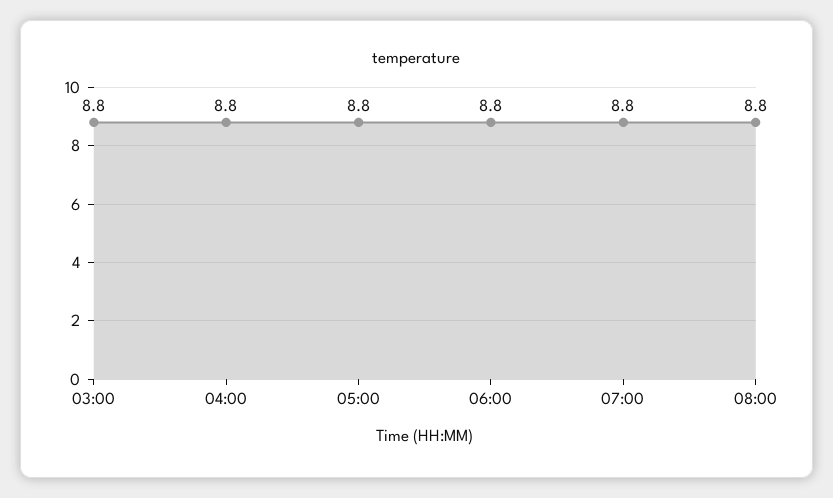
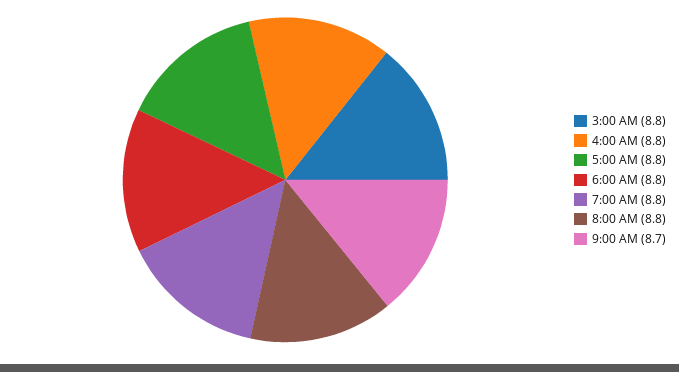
9:00 AM: none -> 8.7

